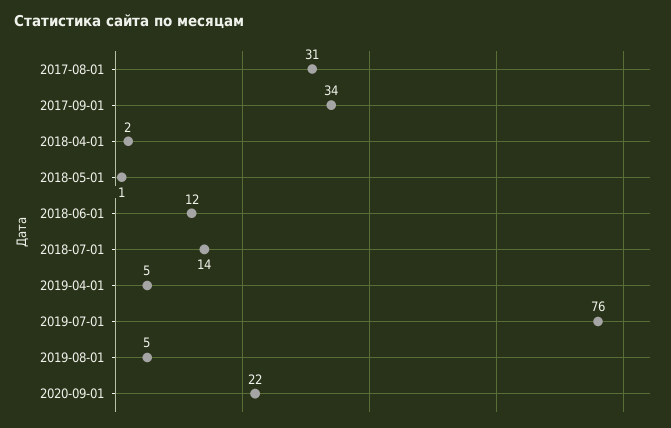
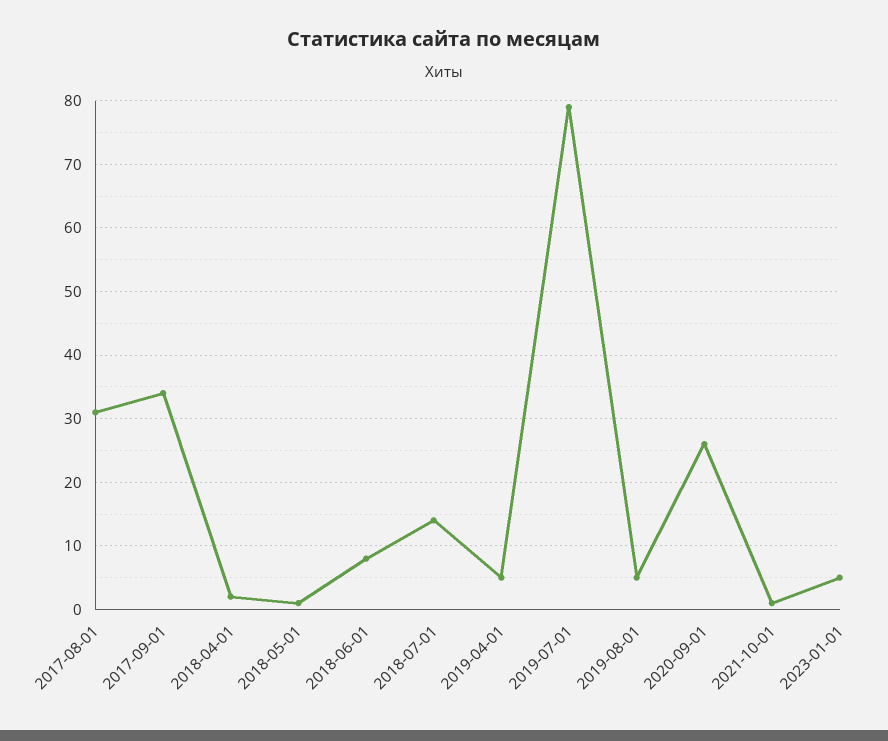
2018-06-01: 12 -> 8
2019-07-01: 76 -> 79
2020-09-01: 22 -> 26
2021-10-01: none -> 1
2023-01-01: none -> 5

